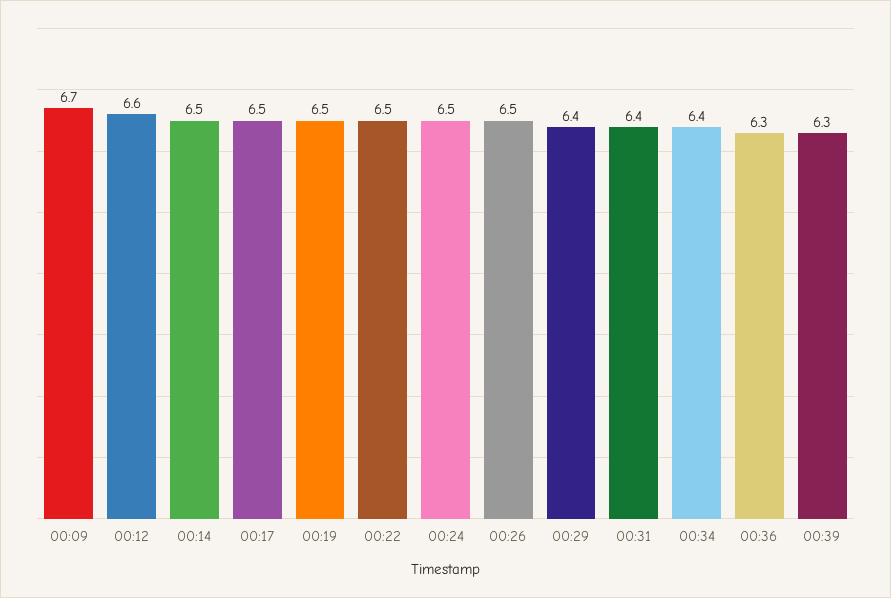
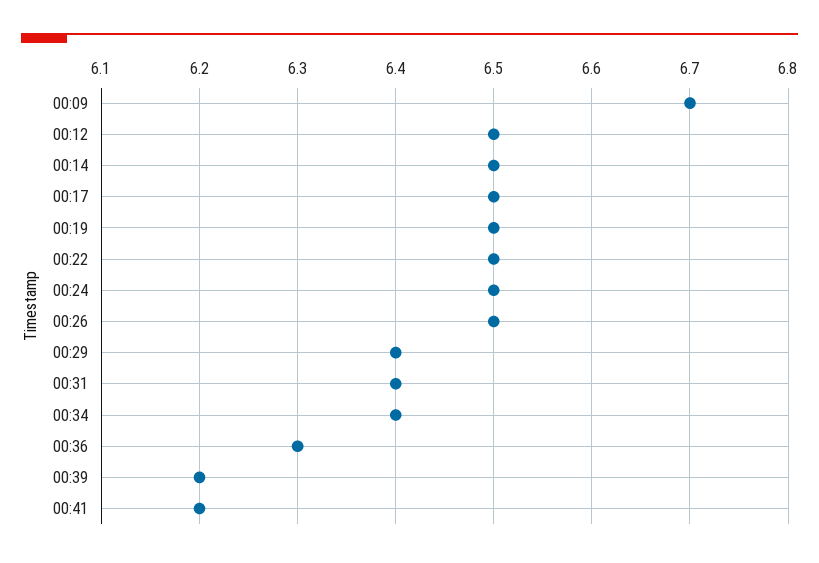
00:12: 6.6 -> 6.5
00:39: 6.3 -> 6.2
00:41: none -> 6.2

